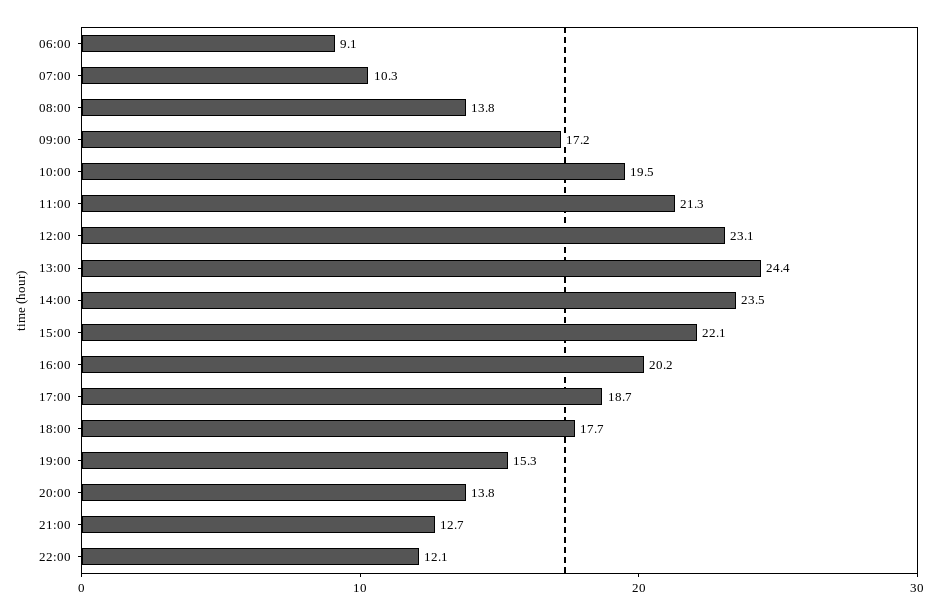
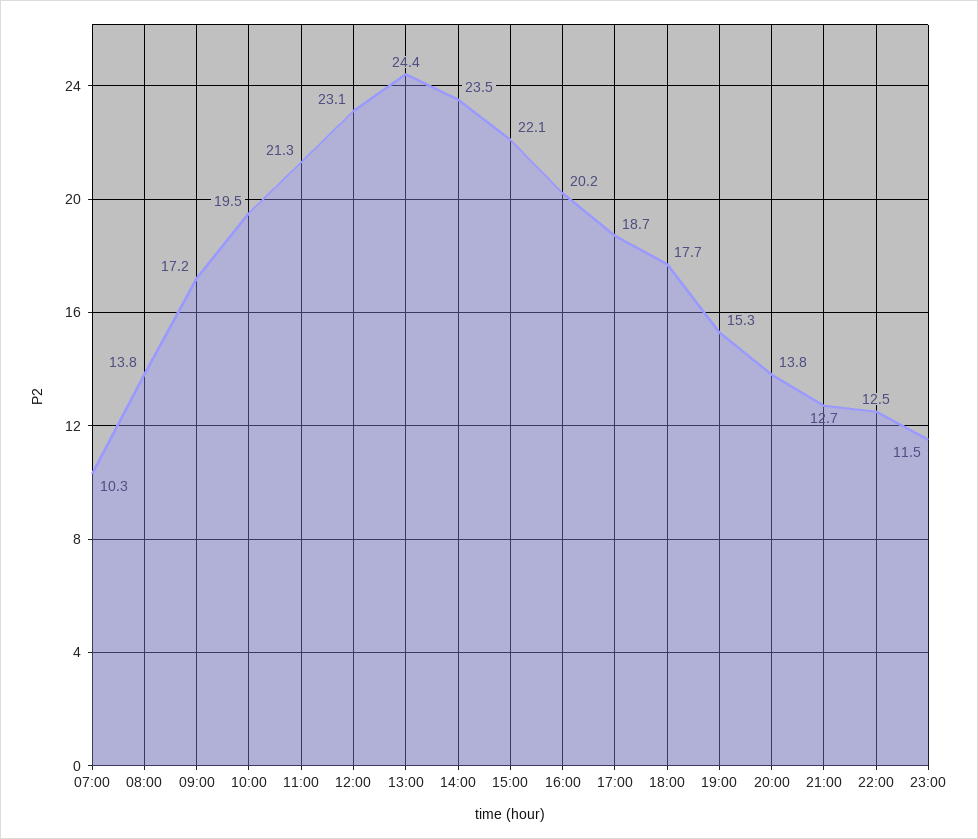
06:00: 9.1 -> none
22:00: 12.1 -> 12.5
23:00: none -> 11.5

